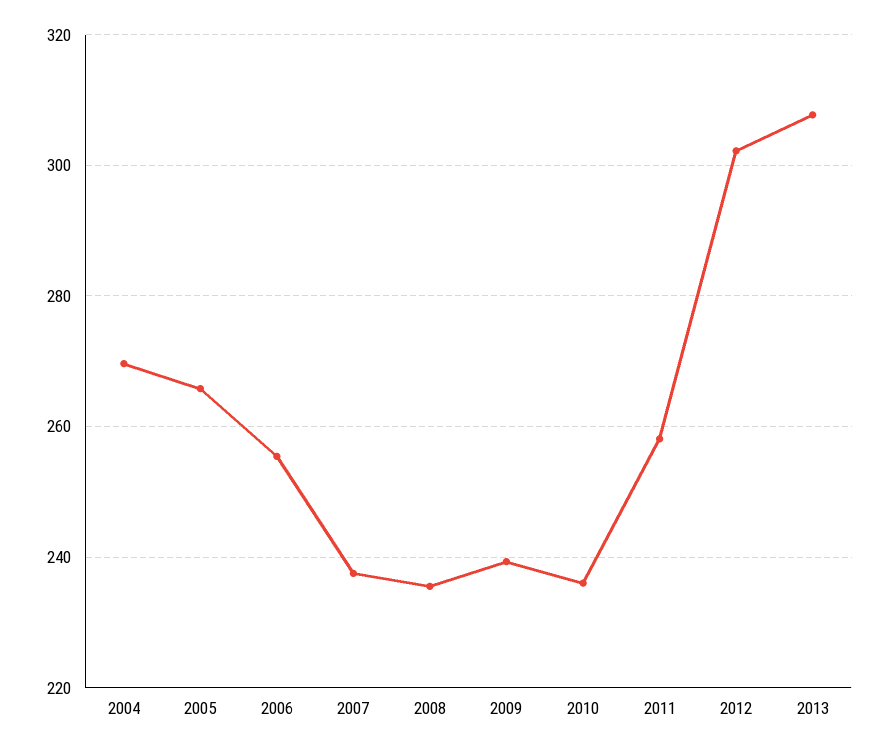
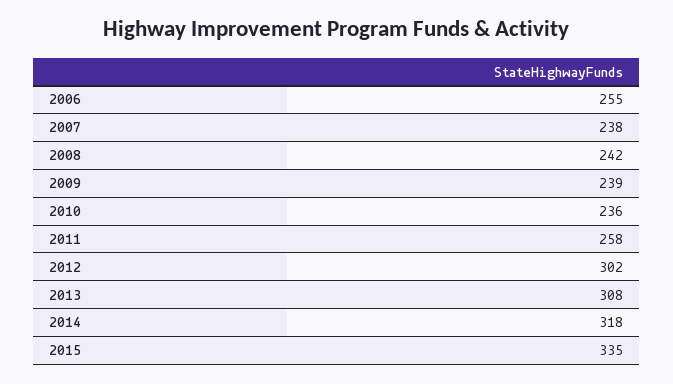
2004: 270 -> none
2005: 266 -> none
2008: 236 -> 242
2014: none -> 318
2015: none -> 335

